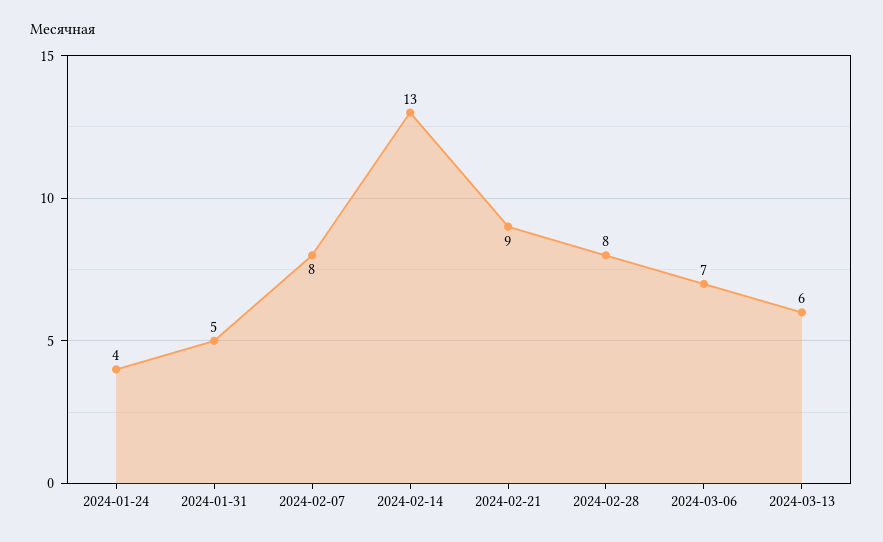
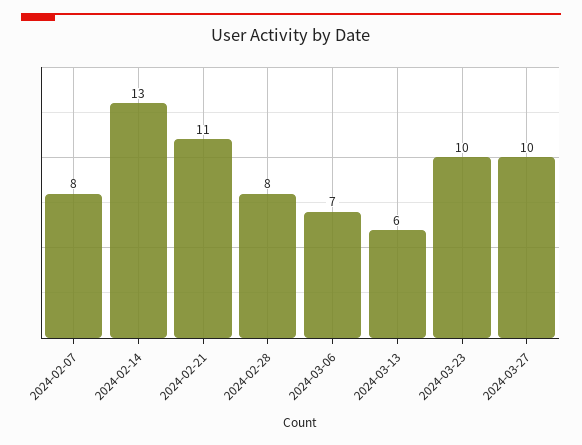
2024-01-24: 4 -> none
2024-01-31: 5 -> none
2024-02-21: 9 -> 11
2024-03-23: none -> 10
2024-03-27: none -> 10

